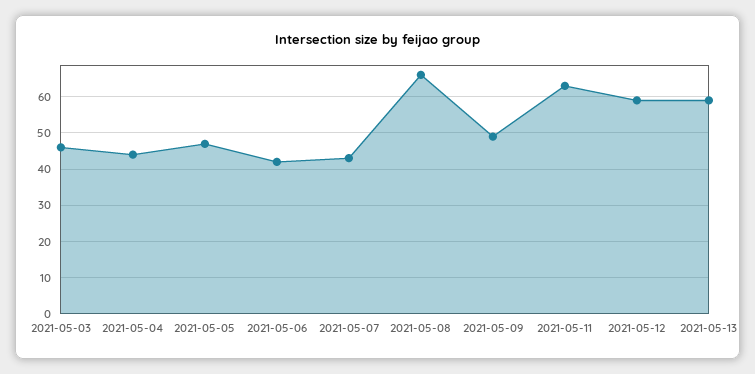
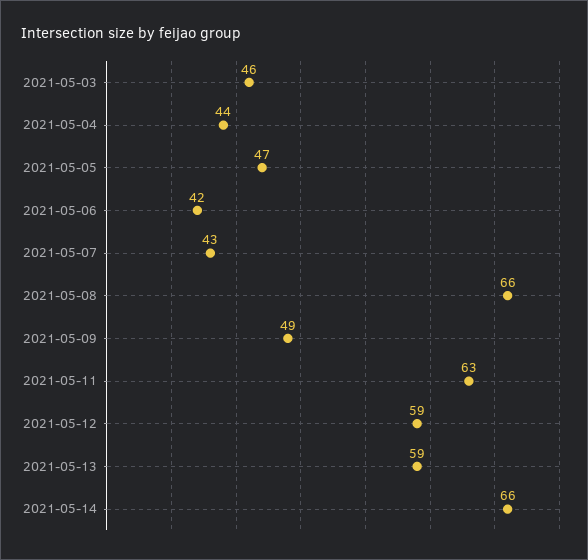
2021-05-14: none -> 66

